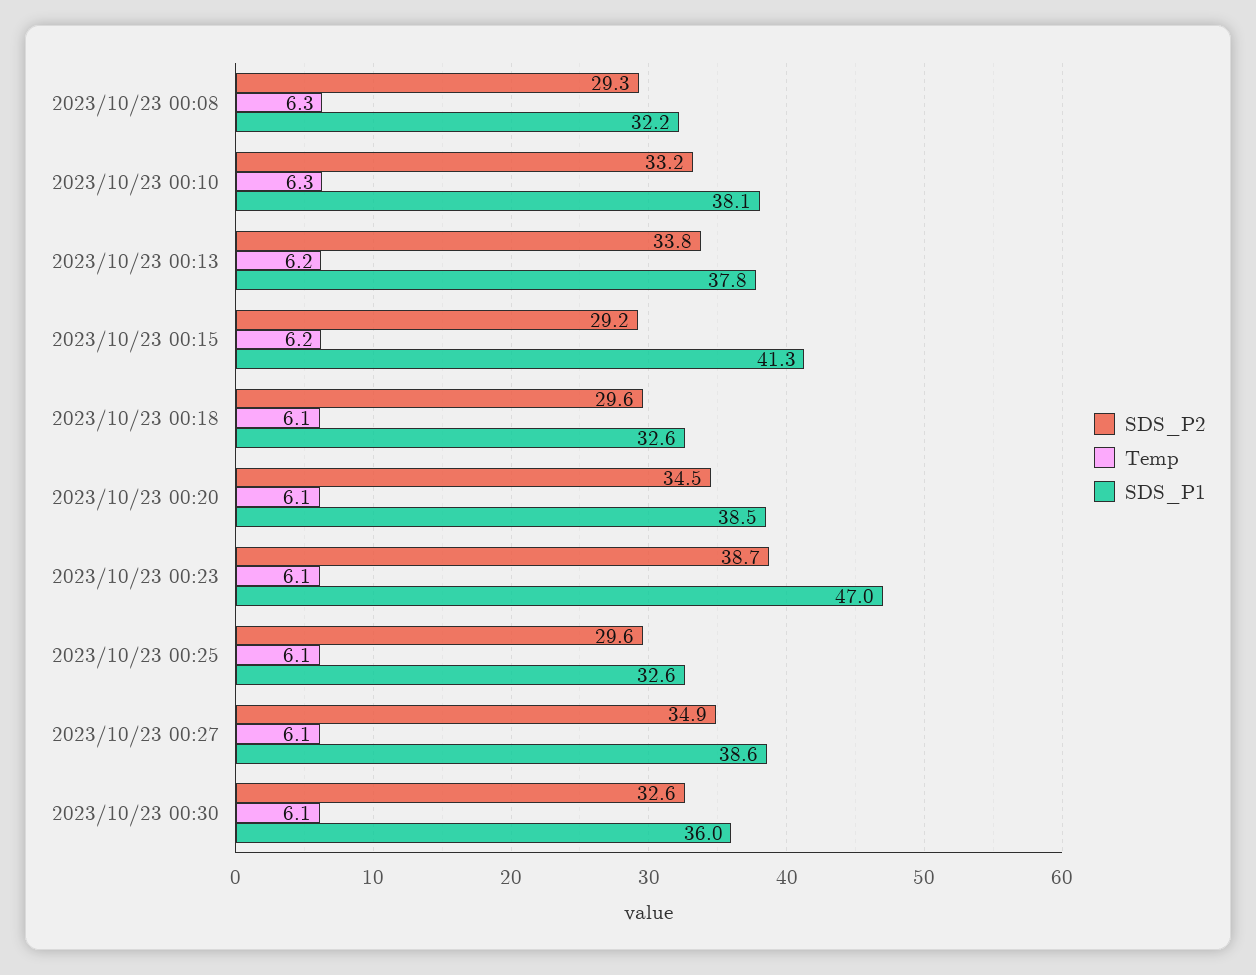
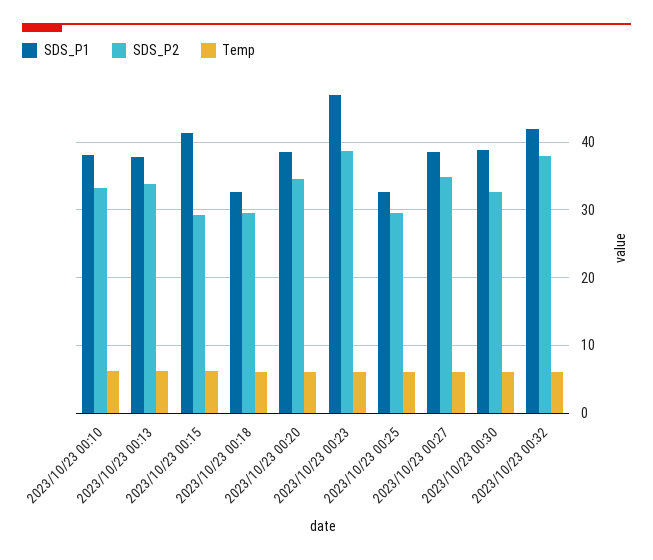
SDS_P2, 2023/10/23 00:08: 29.3 -> none
Temp, 2023/10/23 00:08: 6.3 -> none
SDS_P1, 2023/10/23 00:08: 32.2 -> none
SDS_P1, 2023/10/23 00:30: 36 -> 39
SDS_P1, 2023/10/23 00:32: none -> 42
SDS_P2, 2023/10/23 00:32: none -> 38
Temp, 2023/10/23 00:32: none -> 6

